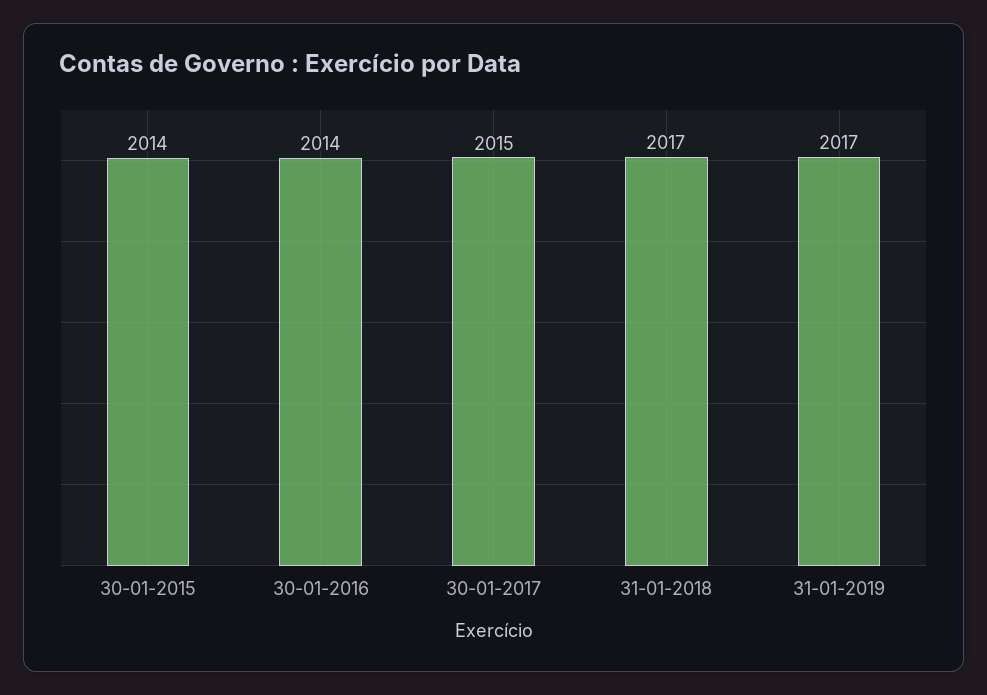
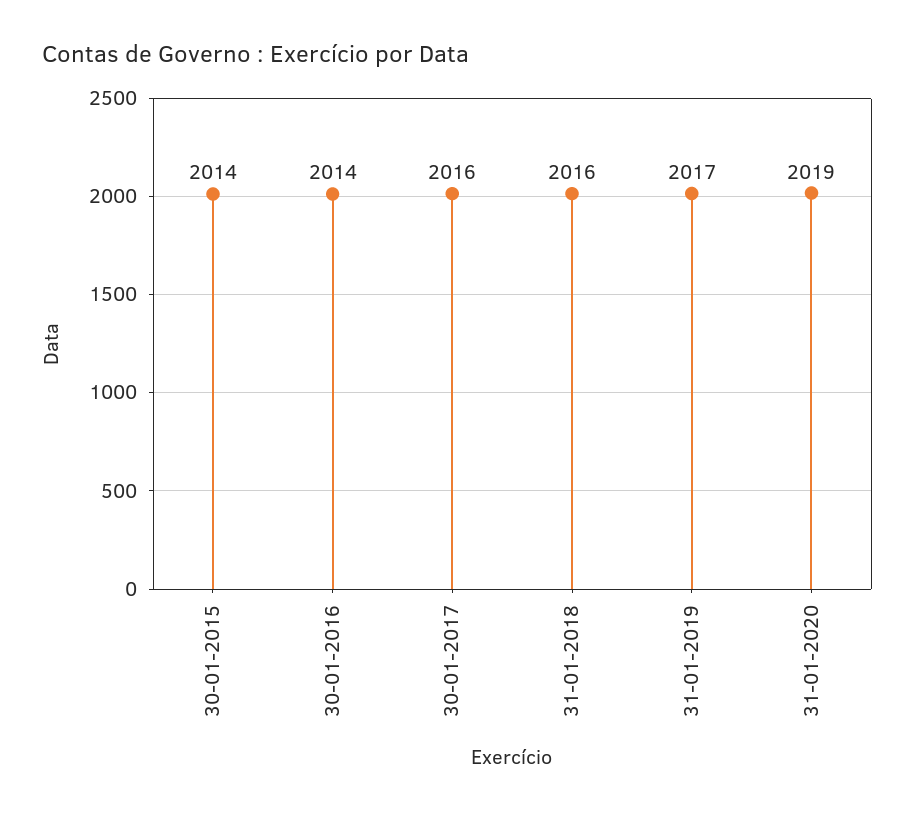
30-01-2017: 2015 -> 2016
31-01-2018: 2017 -> 2016
31-01-2020: none -> 2019

